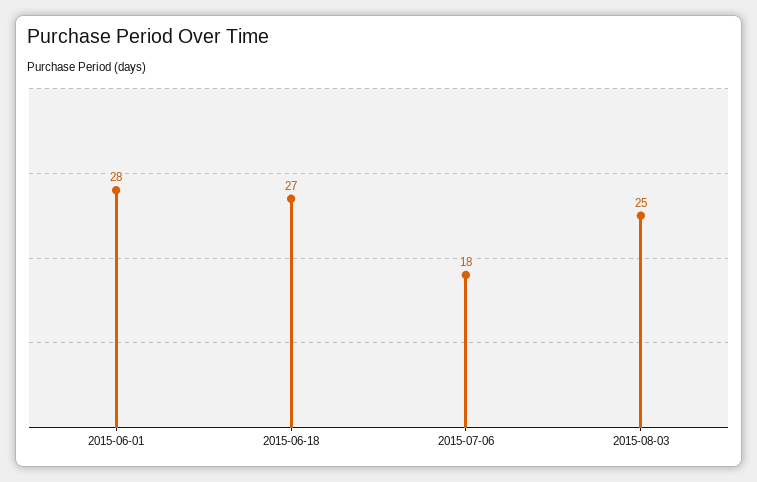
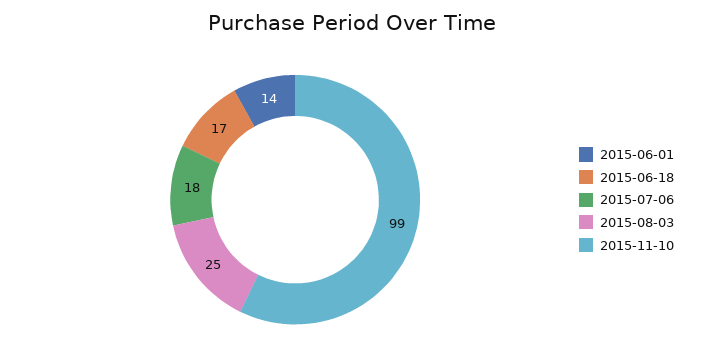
2015-06-01: 28 -> 14
2015-06-18: 27 -> 17
2015-11-10: none -> 99

